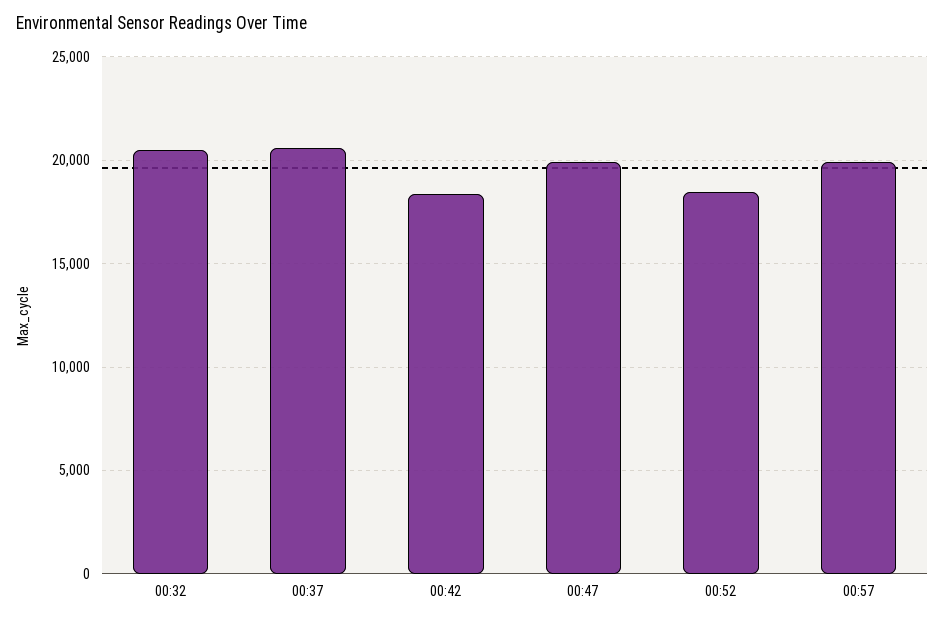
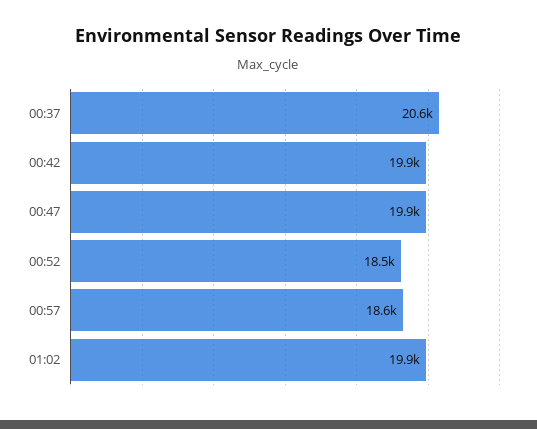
00:32: 20500 -> none
00:42: 18500 -> 19900
00:57: 20000 -> 18600
01:02: none -> 19900

